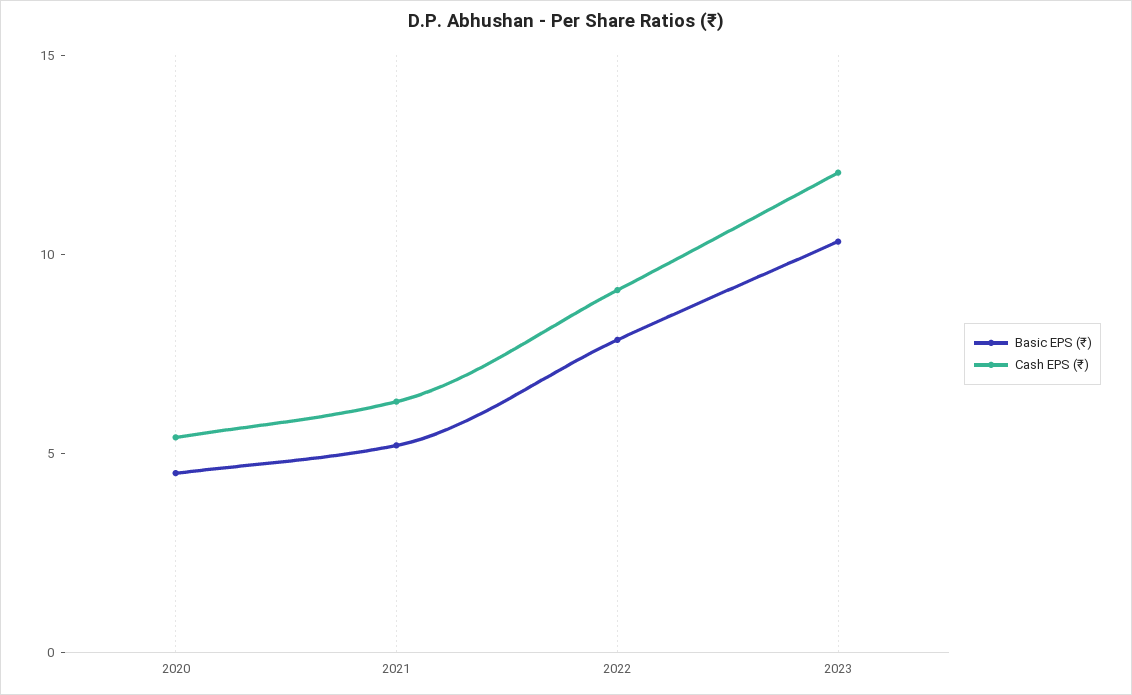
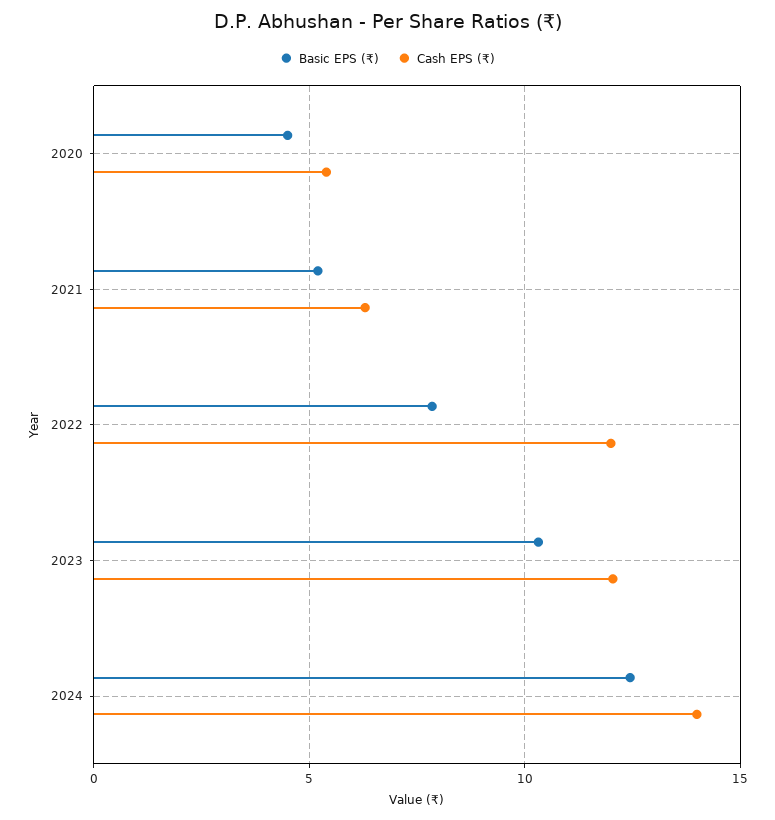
Cash EPS (₹), 2022: 9 -> 12
Basic EPS (₹), 2024: none -> 12.5
Cash EPS (₹), 2024: none -> 14

